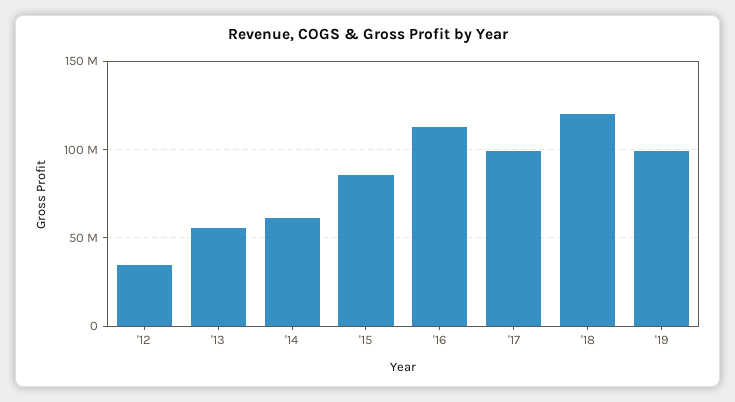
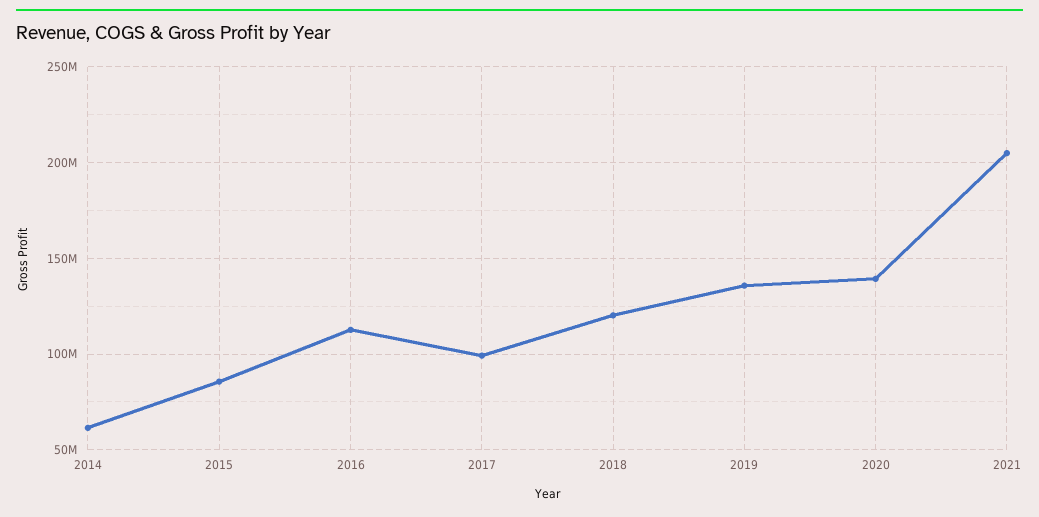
'12: 35000000 -> none
'13: 55000000 -> none
'19: 100000000 -> 135000000
2020: none -> 140000000
2021: none -> 205000000

